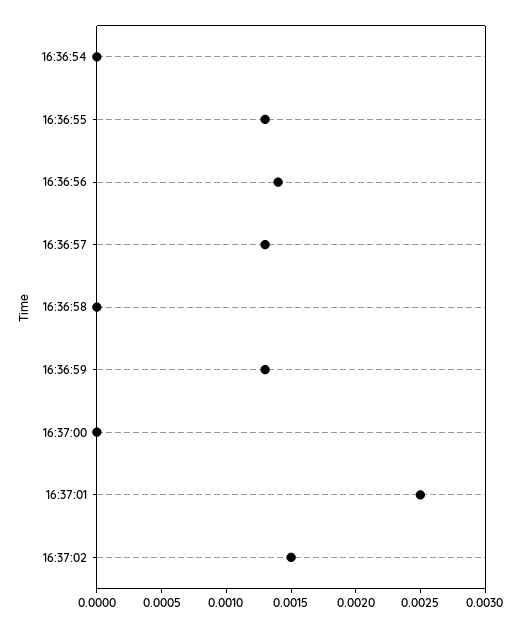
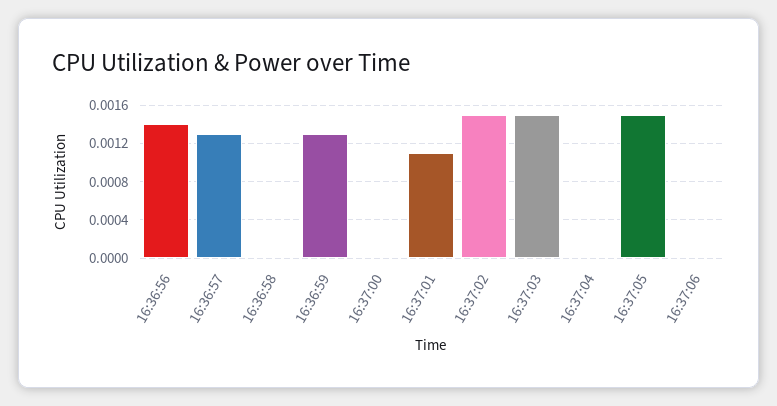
16:36:54: 0 -> none
16:36:55: 0.0013 -> none
16:37:01: 0.0025 -> 0.0011
16:37:03: none -> 0.0015
16:37:04: none -> 0
16:37:05: none -> 0.0015
16:37:06: none -> 0

